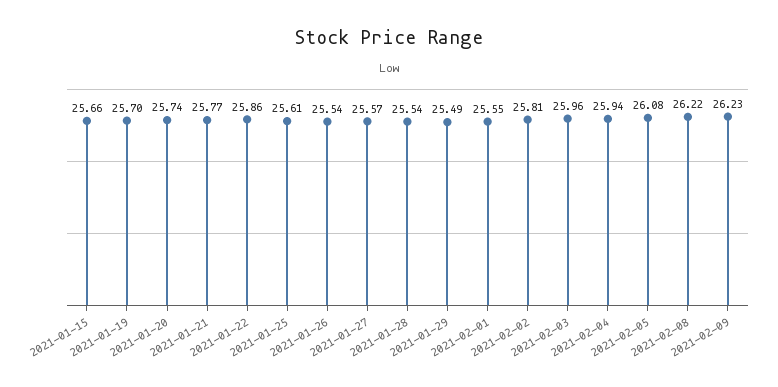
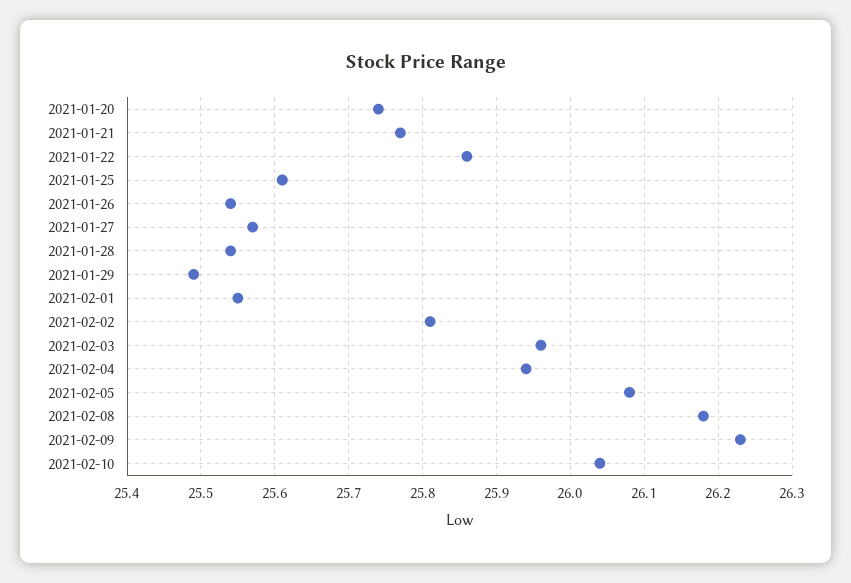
2021-01-15: 25.66 -> none
2021-01-19: 25.7 -> none
2021-02-08: 26.22 -> 26.18
2021-02-10: none -> 26.04

